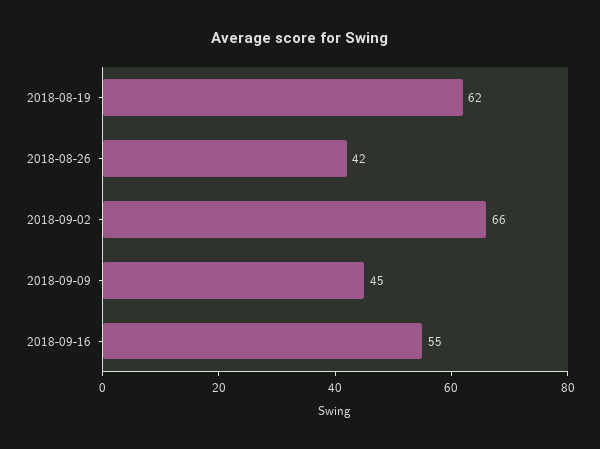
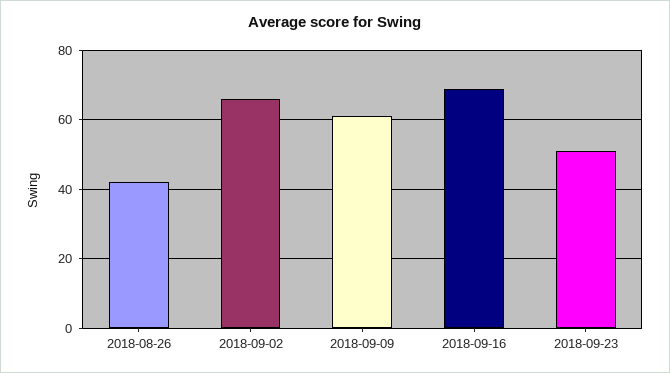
2018-08-19: 62 -> none
2018-09-09: 45 -> 60
2018-09-16: 55 -> 70
2018-09-23: none -> 50

